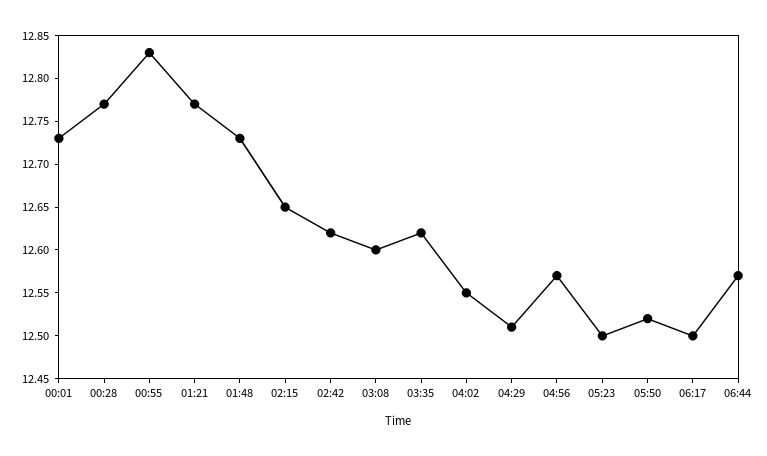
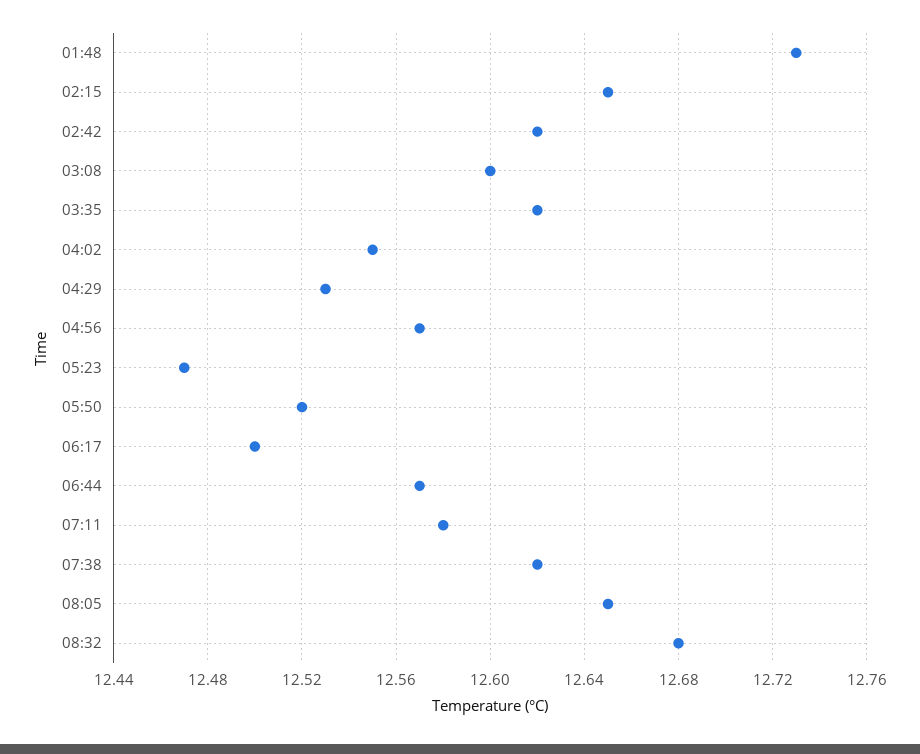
00:01: 12.73 -> none
00:28: 12.77 -> none
00:55: 12.83 -> none
01:21: 12.77 -> none
04:29: 12.51 -> 12.53
05:23: 12.5 -> 12.47
07:11: none -> 12.58
07:38: none -> 12.62
08:05: none -> 12.65
08:32: none -> 12.68

